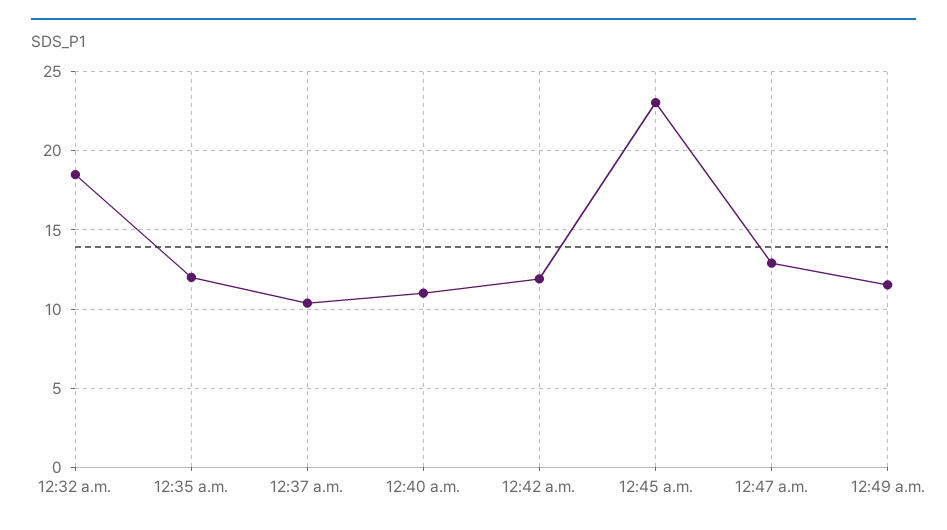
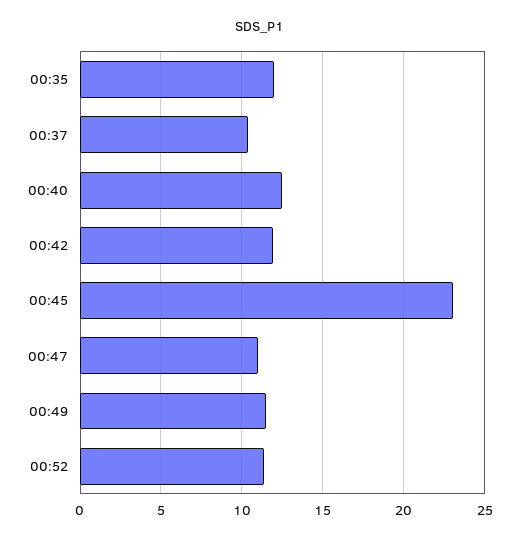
12:32 a.m.: 18.5 -> none
12:40 a.m.: 11 -> 12.5
12:47 a.m.: 13 -> 11
00:52: none -> 11.5

